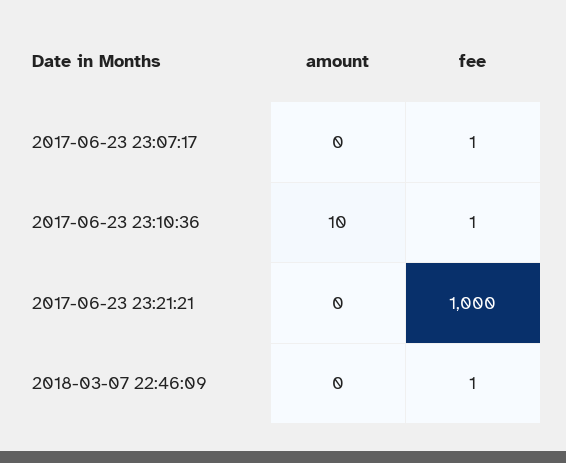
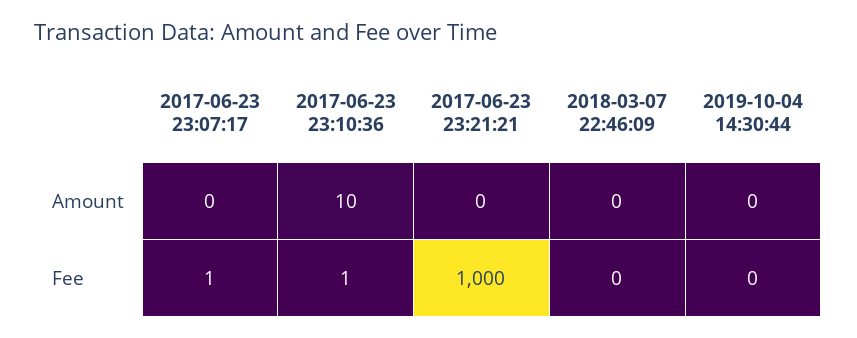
fee, 2018-03-07 22:46:09: 1 -> 0
amount, 2019-10-04 14:30:44: none -> 0
fee, 2019-10-04 14:30:44: none -> 0

